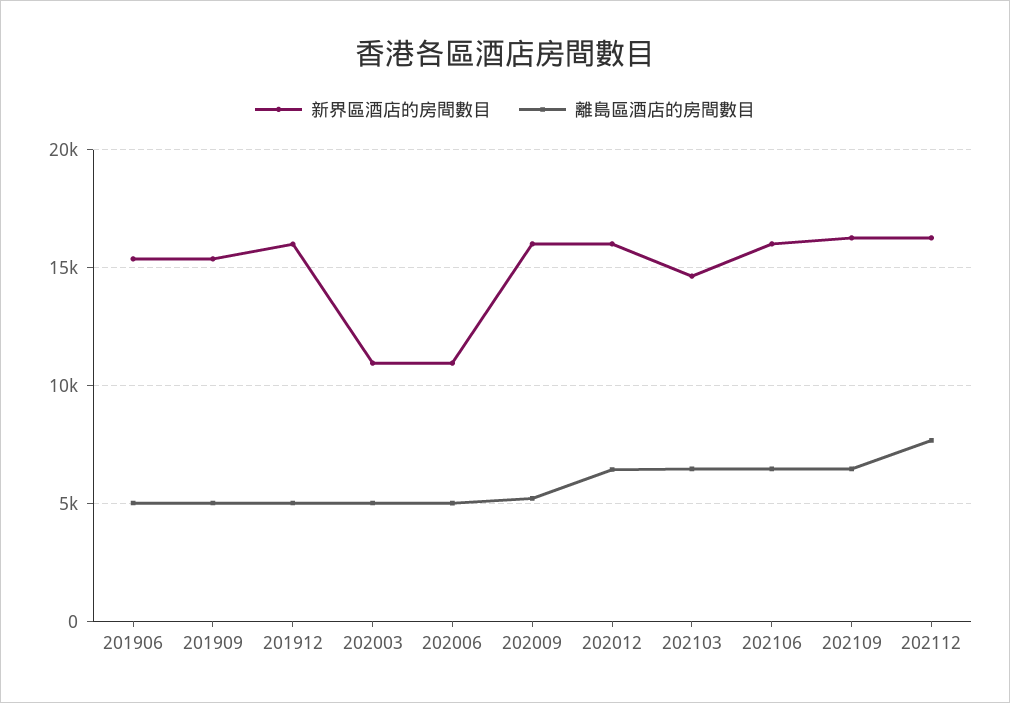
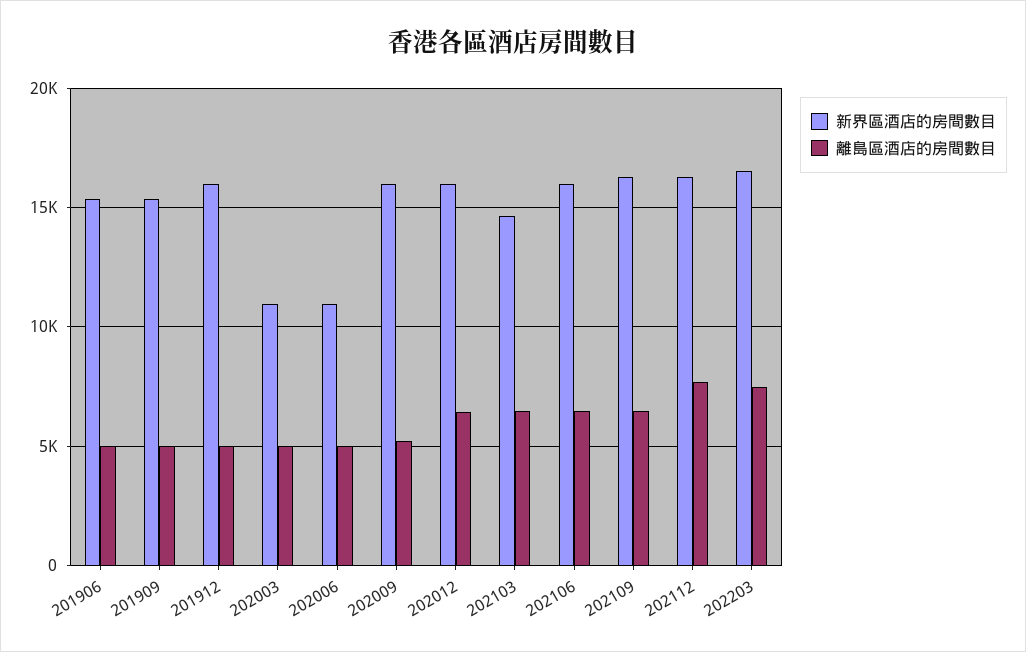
新界區酒店的房間數目, 202203: none -> 16500
離島區酒店的房間數目, 202203: none -> 7500

